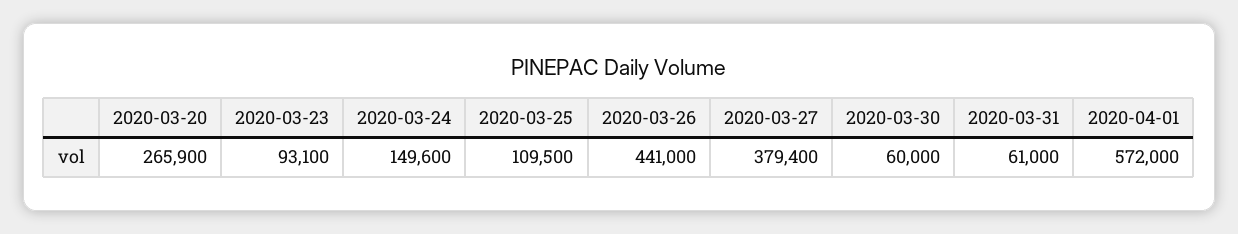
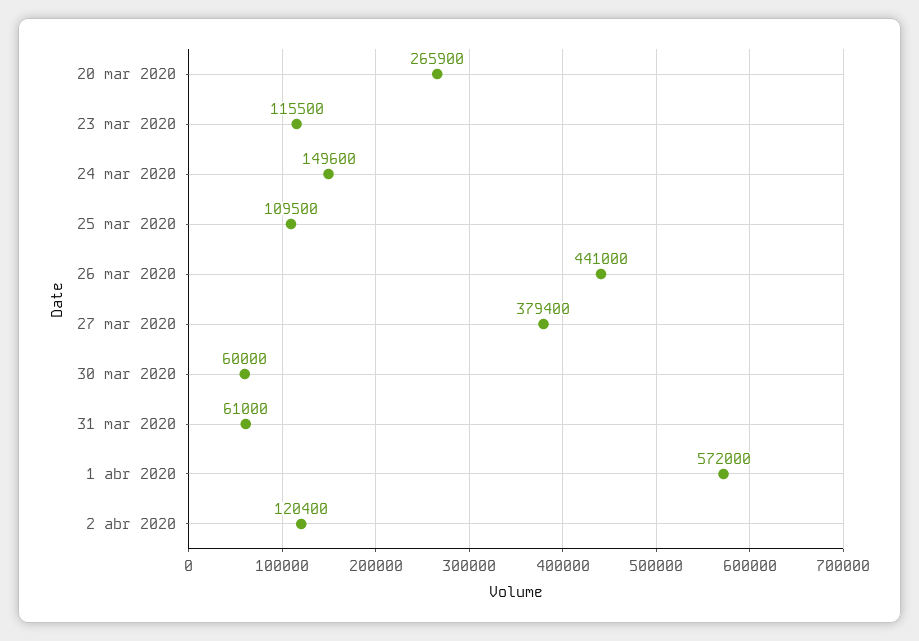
2020-03-23: 93100 -> 115500
2 abr 2020: none -> 120400

